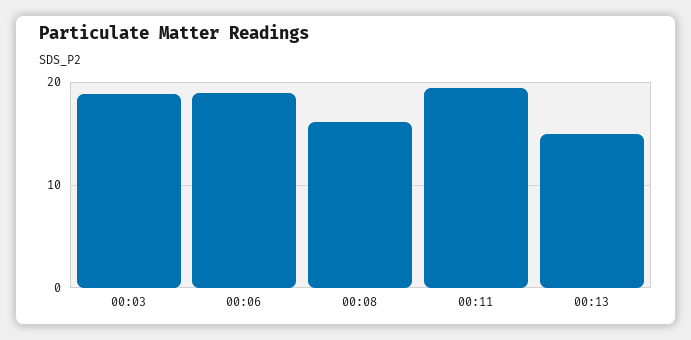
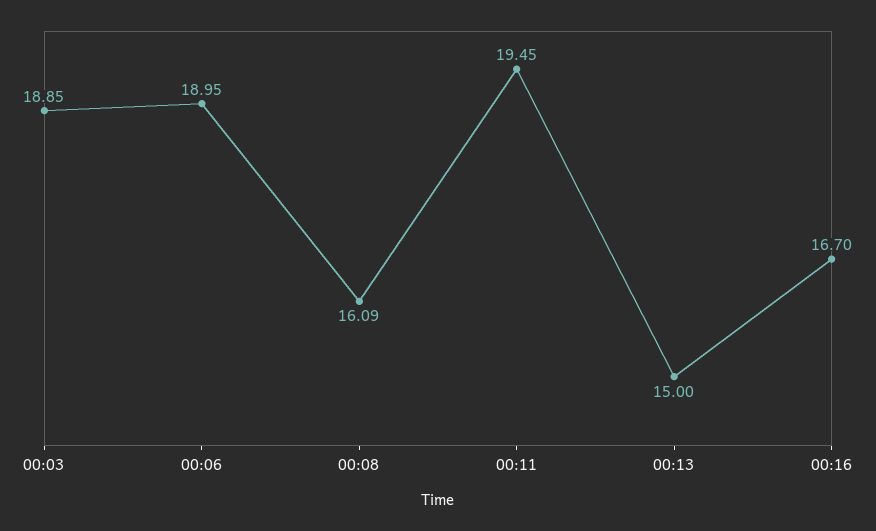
00:16: none -> 16.7

